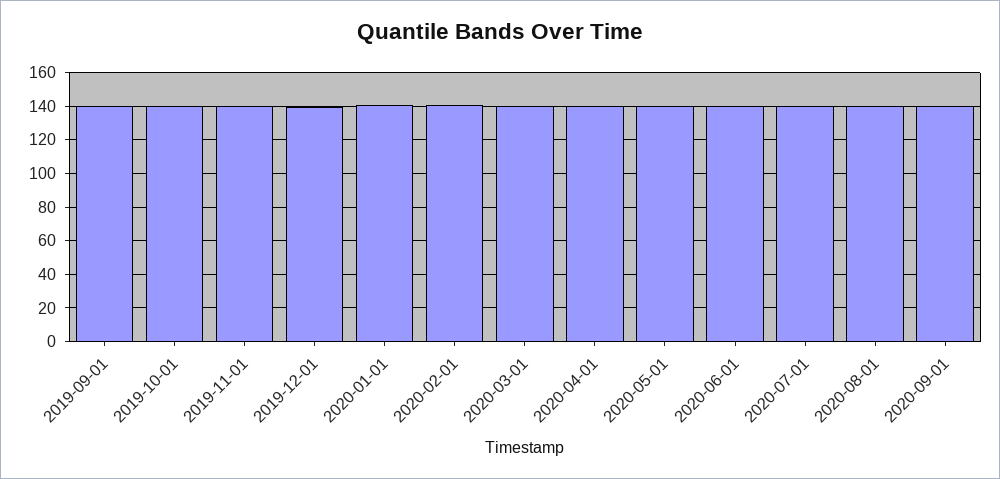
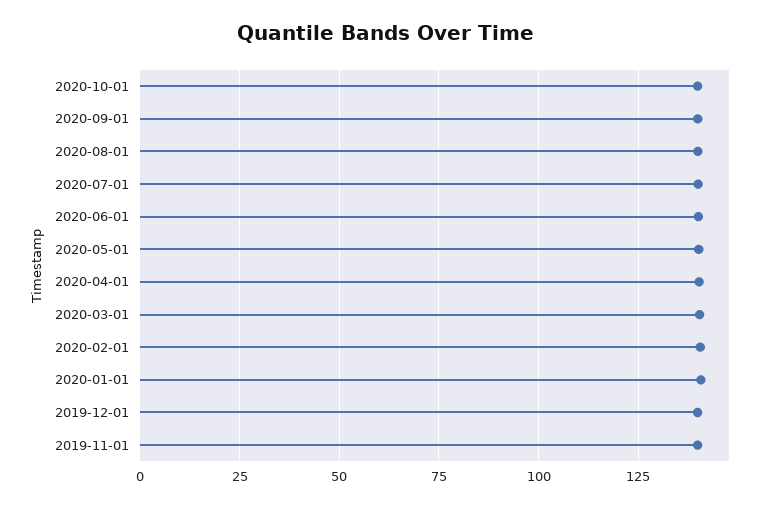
2019-09-01: 140 -> none
2019-10-01: 140 -> none
2020-10-01: none -> 140

